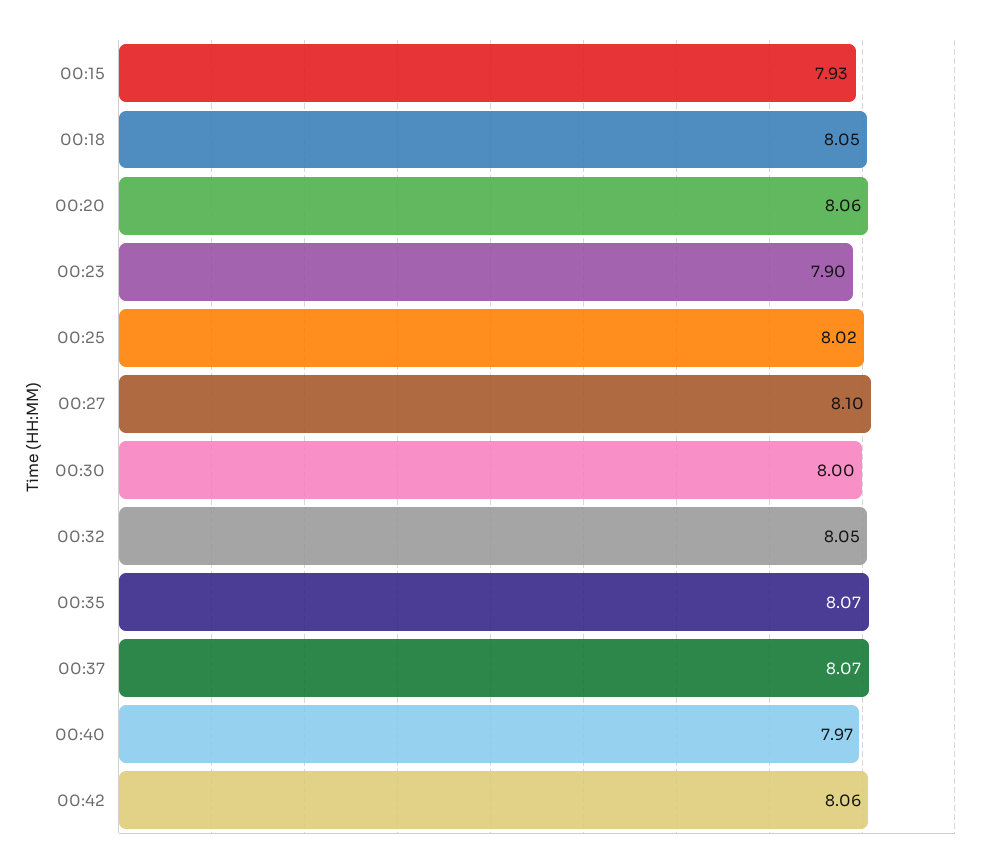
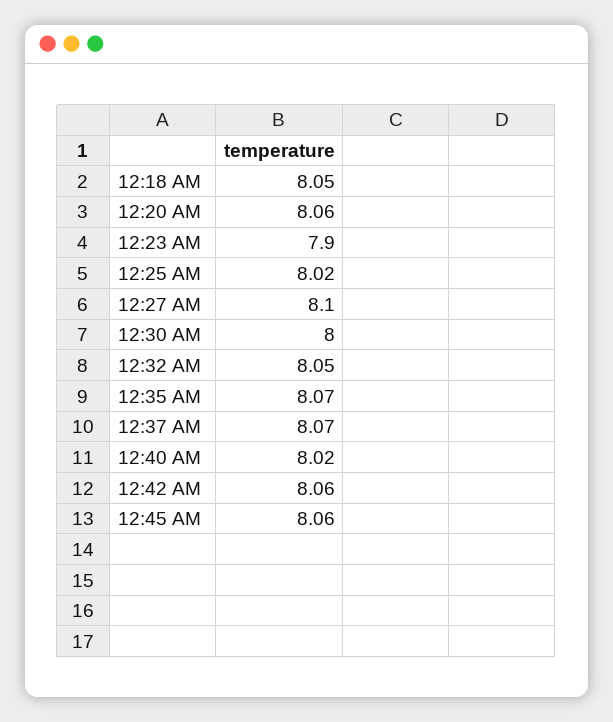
00:15: 7.93 -> none
00:40: 7.97 -> 8.02
12:45 AM: none -> 8.06

